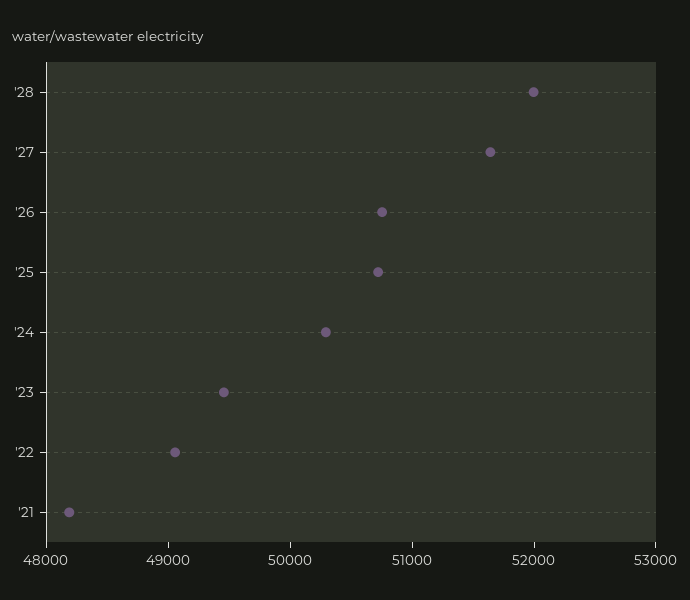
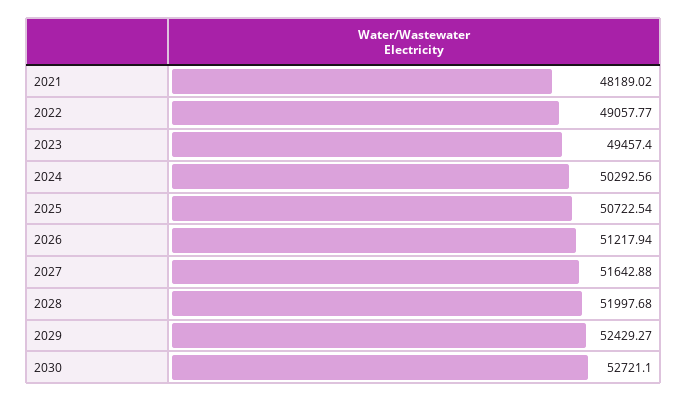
'26: 50800 -> 51217.94
2029: none -> 52429.27
2030: none -> 52721.1

